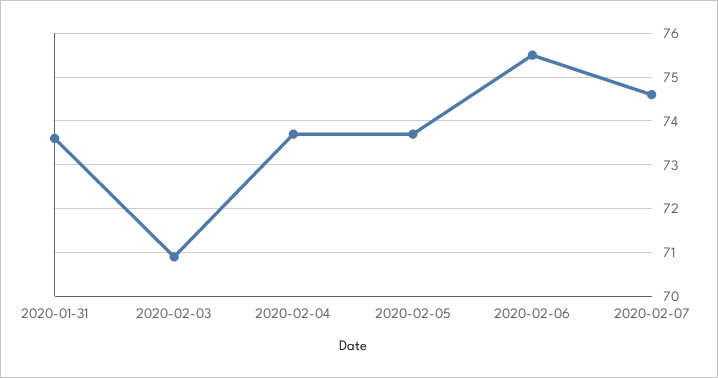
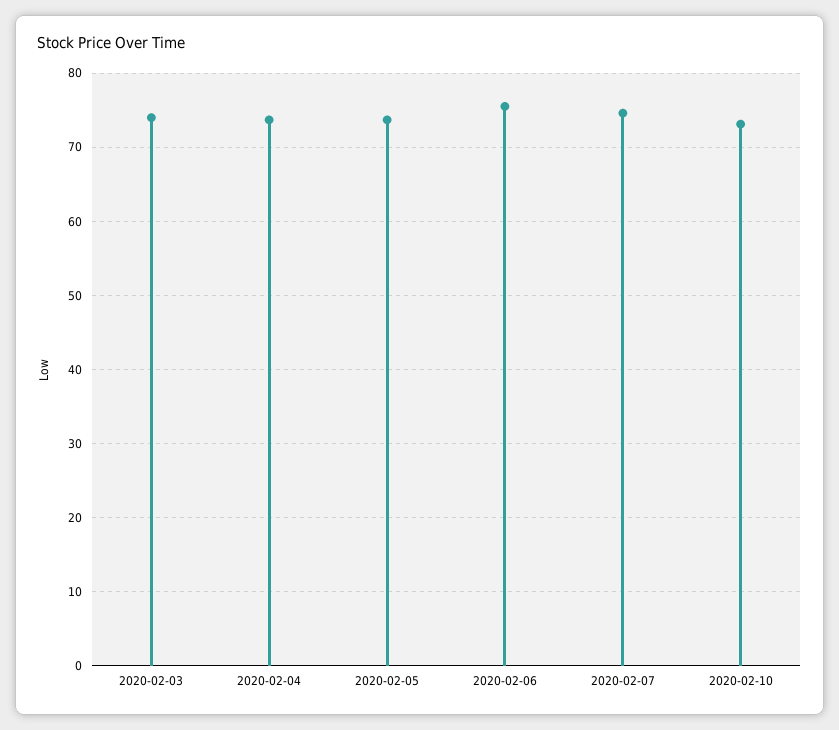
2020-01-31: 73.5 -> none
2020-02-03: 71 -> 74
2020-02-10: none -> 73

